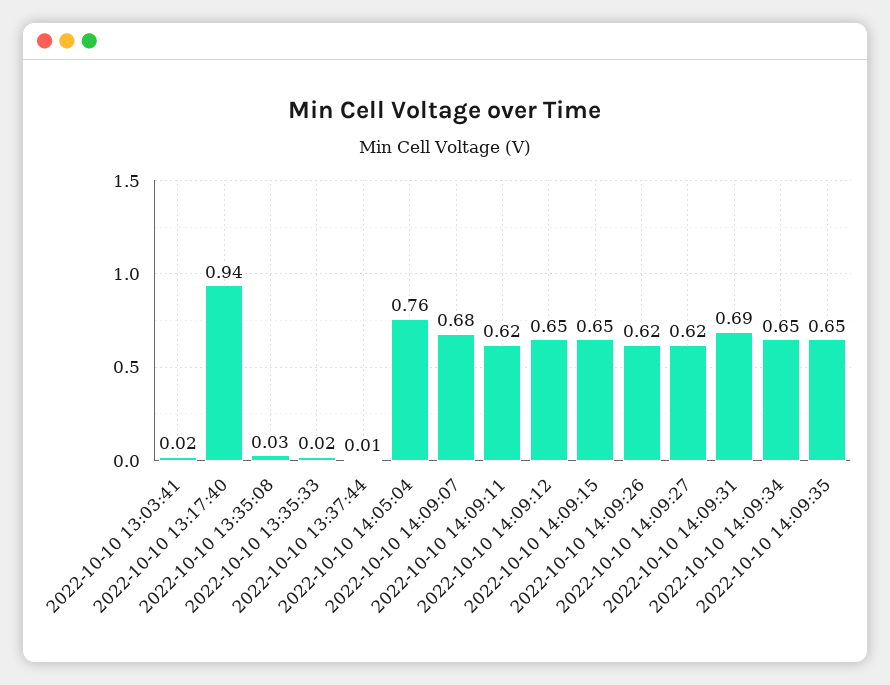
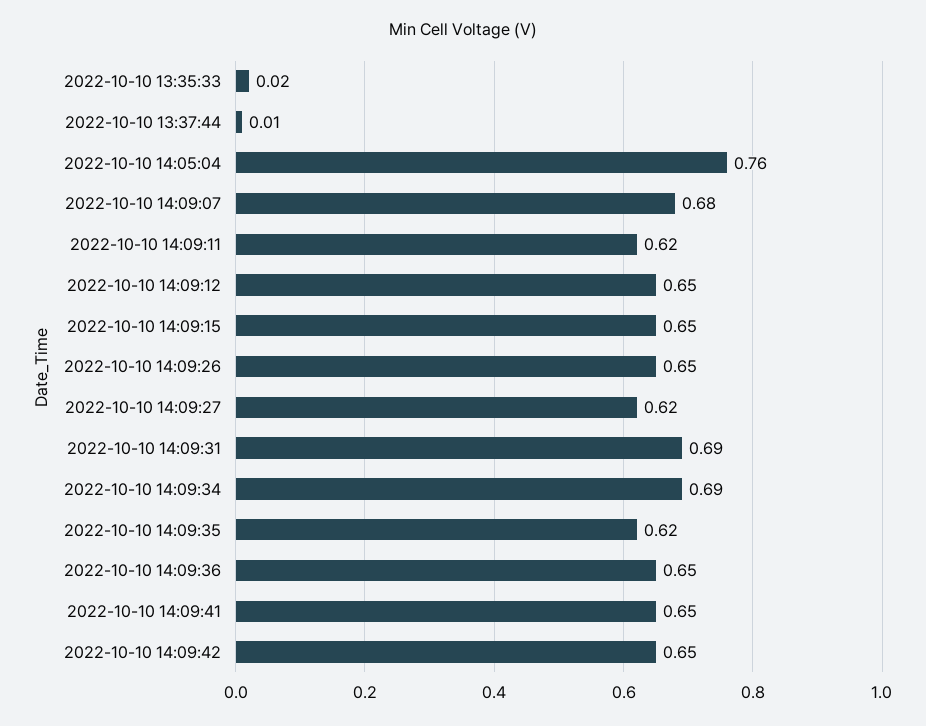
2022-10-10 13:03:41: 0.02 -> none
2022-10-10 13:17:40: 0.94 -> none
2022-10-10 13:35:08: 0.03 -> none
2022-10-10 14:09:26: 0.62 -> 0.65
2022-10-10 14:09:34: 0.65 -> 0.69
2022-10-10 14:09:35: 0.65 -> 0.62
2022-10-10 14:09:36: none -> 0.65
2022-10-10 14:09:41: none -> 0.65
2022-10-10 14:09:42: none -> 0.65

